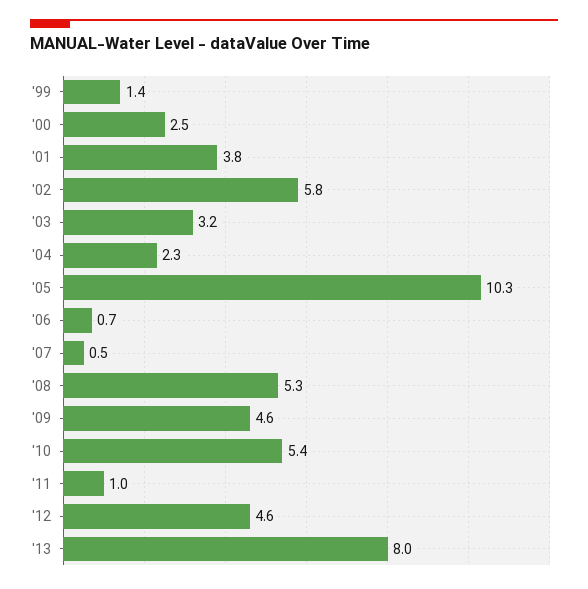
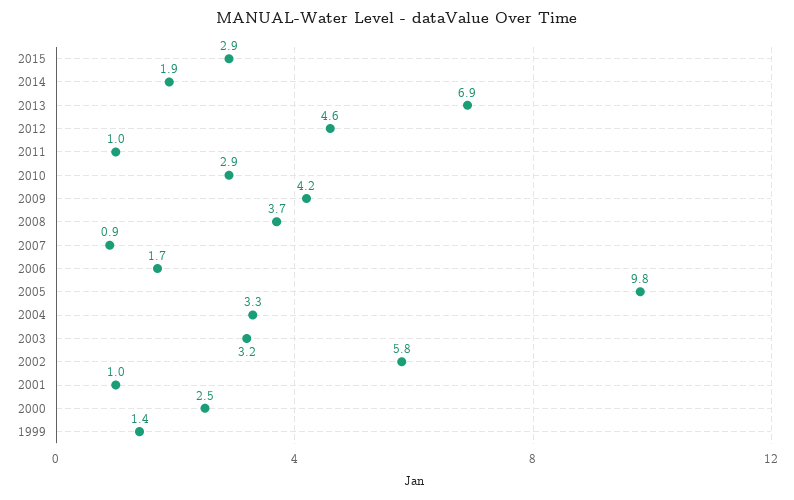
'01: 3.8 -> 1
'04: 2.3 -> 3.3
'05: 10.3 -> 9.8
'06: 0.7 -> 1.7
'07: 0.5 -> 0.9
'08: 5.3 -> 3.7
'09: 4.6 -> 4.2
'10: 5.4 -> 2.9
'13: 8 -> 6.9
2015: none -> 2.9
2014: none -> 1.9

